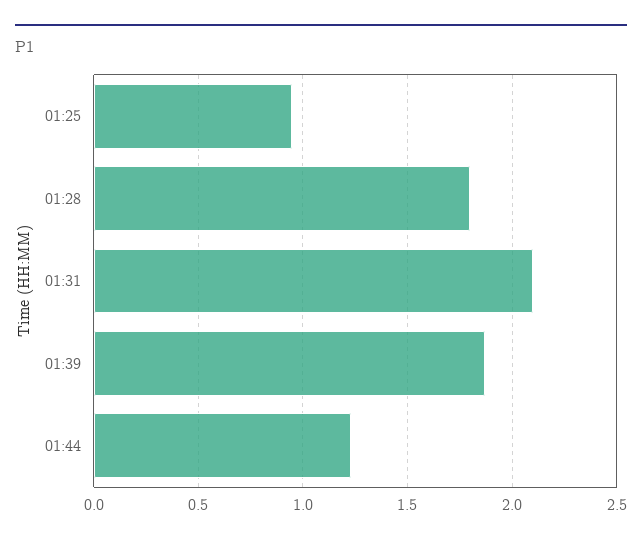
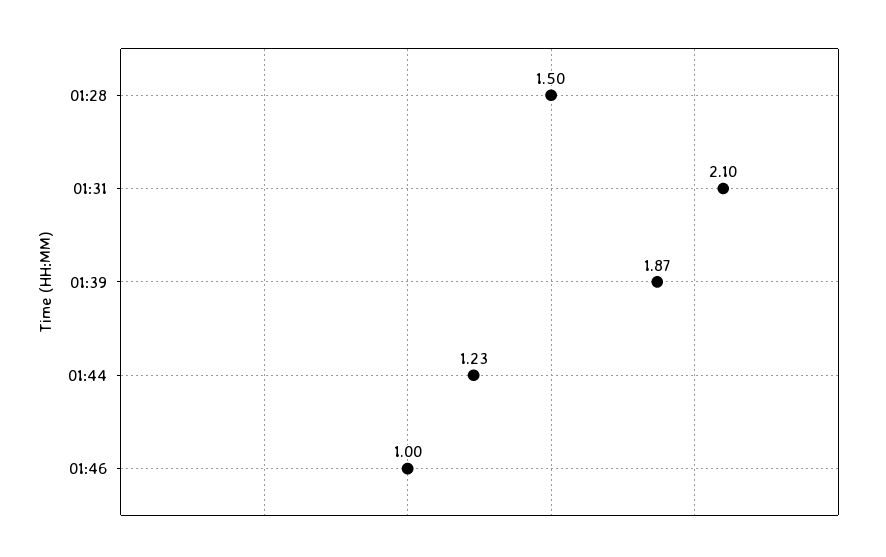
01:25: 0.95 -> none
01:28: 1.8 -> 1.5
01:46: none -> 1

